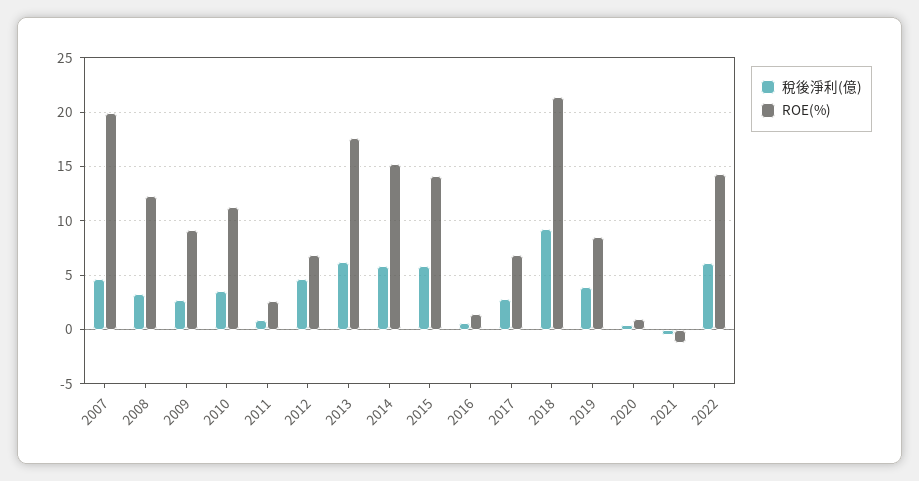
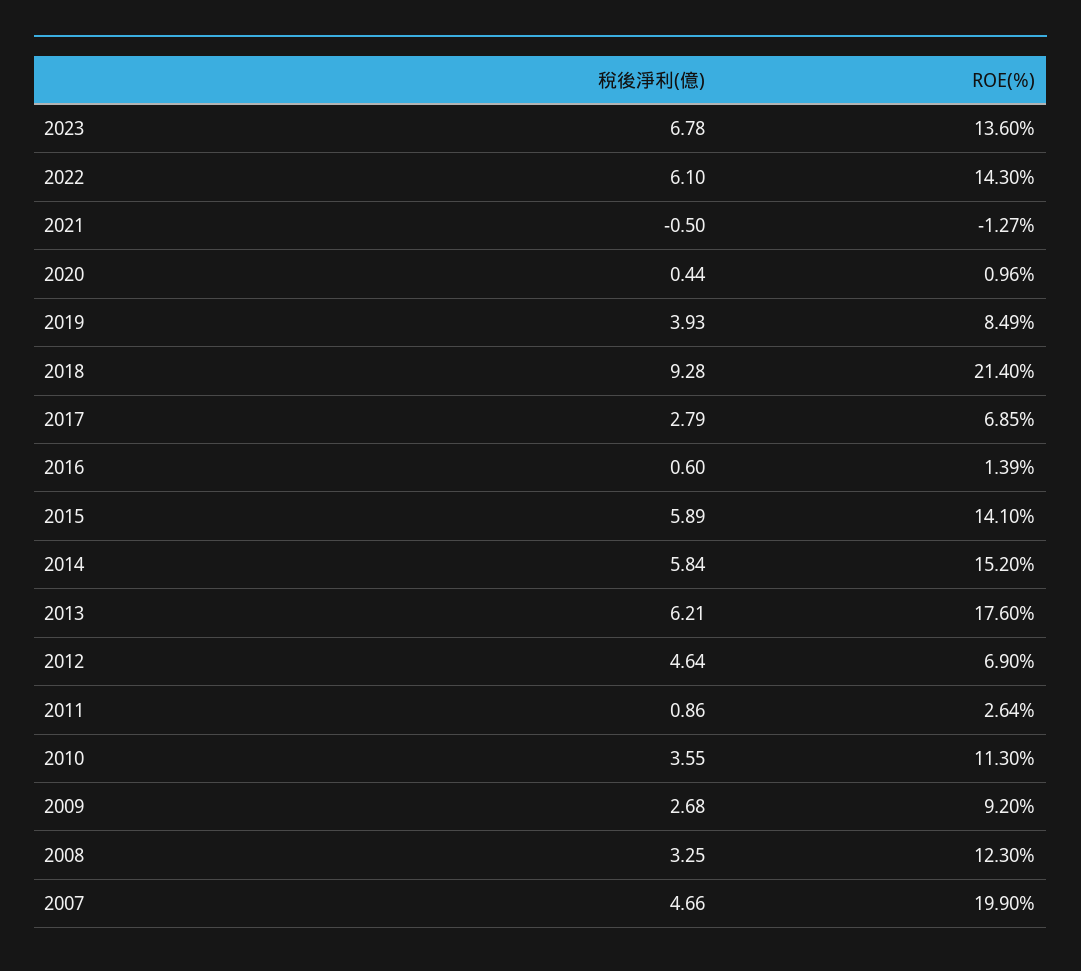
稅後淨利(億), 2023: none -> 6.78
ROE(%), 2023: none -> 13.6

